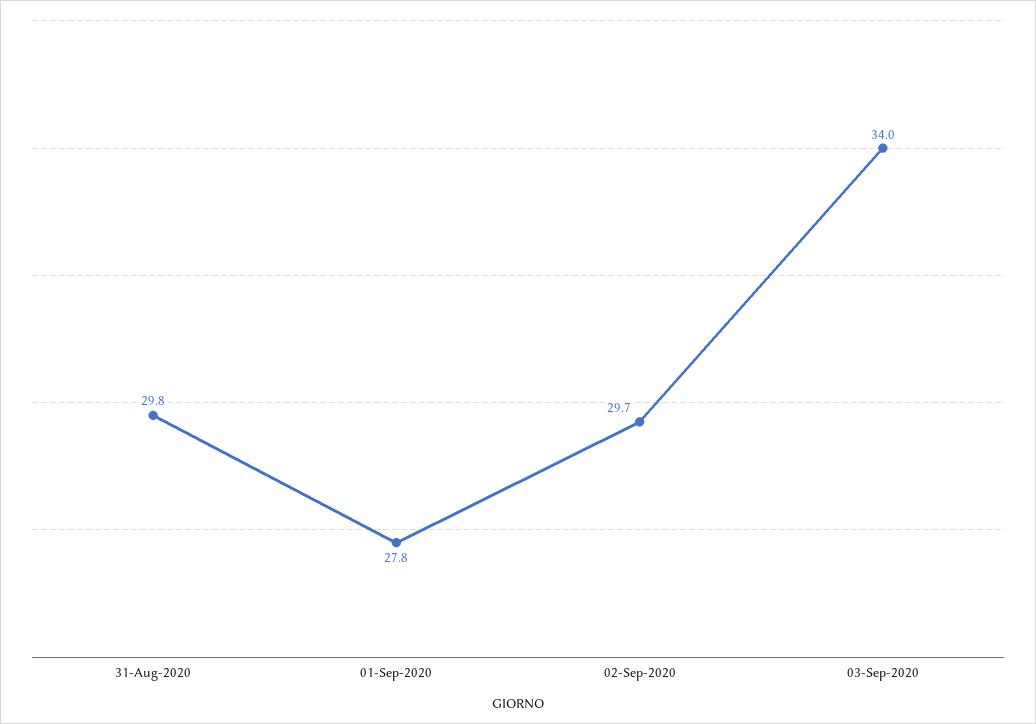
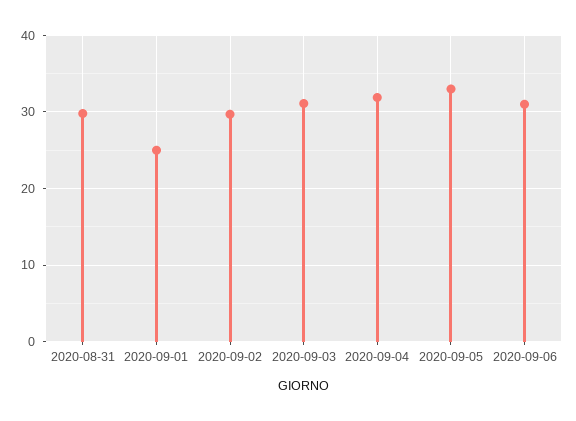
01-Sep-2020: 27.8 -> 25
03-Sep-2020: 34 -> 31
2020-09-04: none -> 32
2020-09-05: none -> 33
2020-09-06: none -> 31

